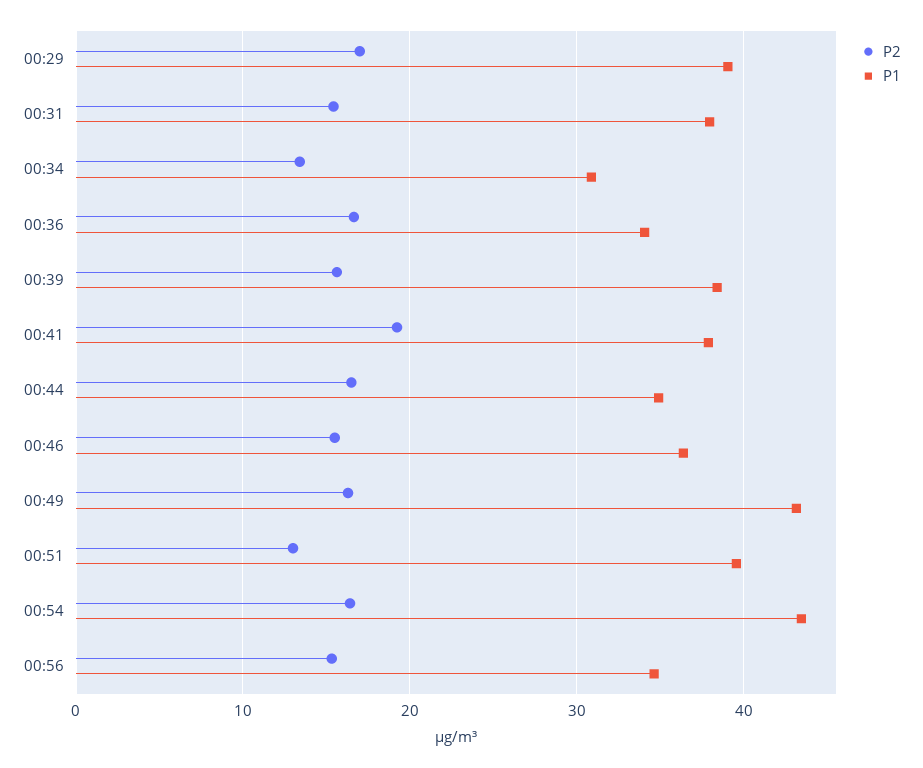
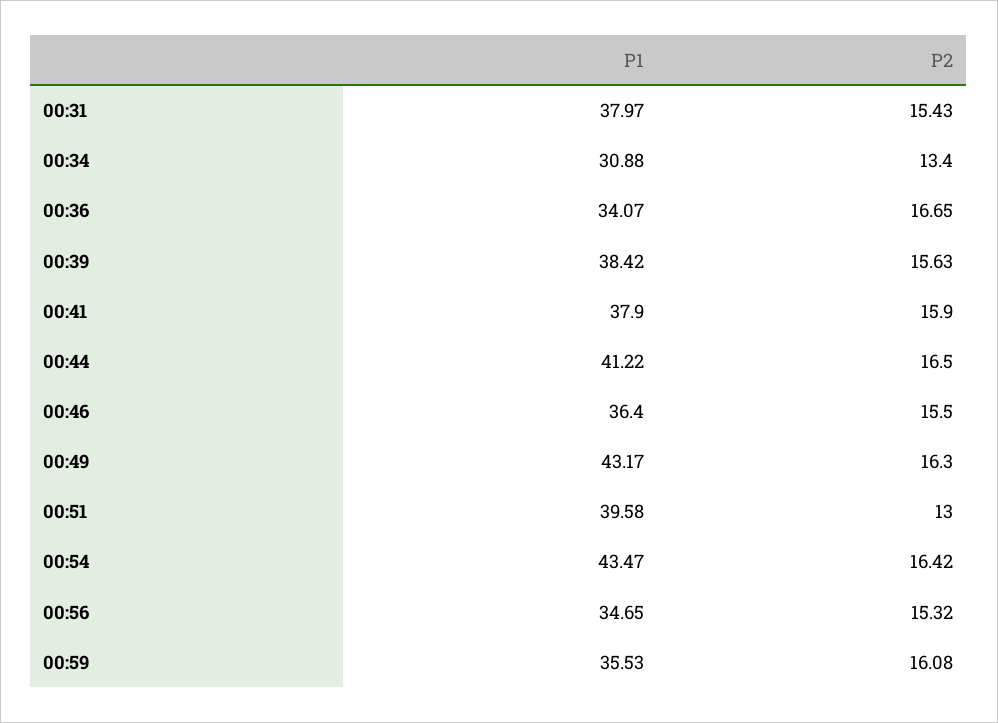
P2, 00:29: 17 -> none
P1, 00:29: 39 -> none
P2, 00:41: 19 -> 15.9
P1, 00:44: 35 -> 41.22
P1, 00:59: none -> 35.53
P2, 00:59: none -> 16.08

